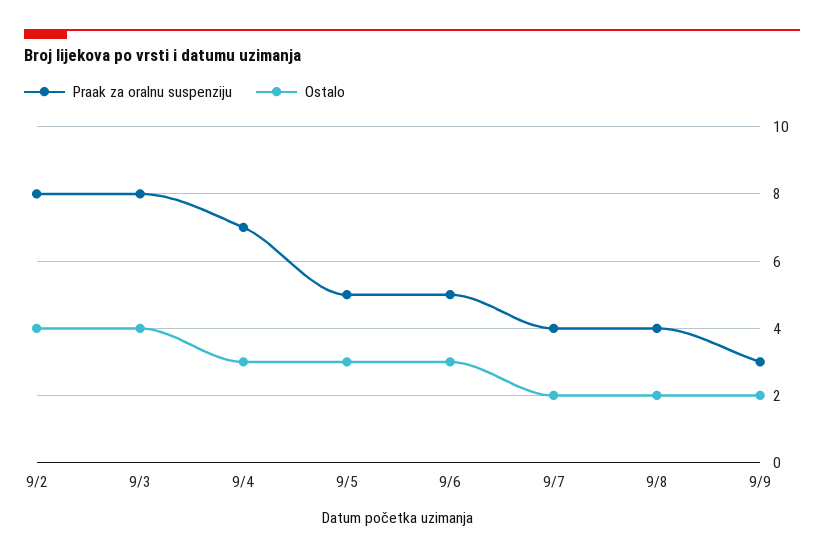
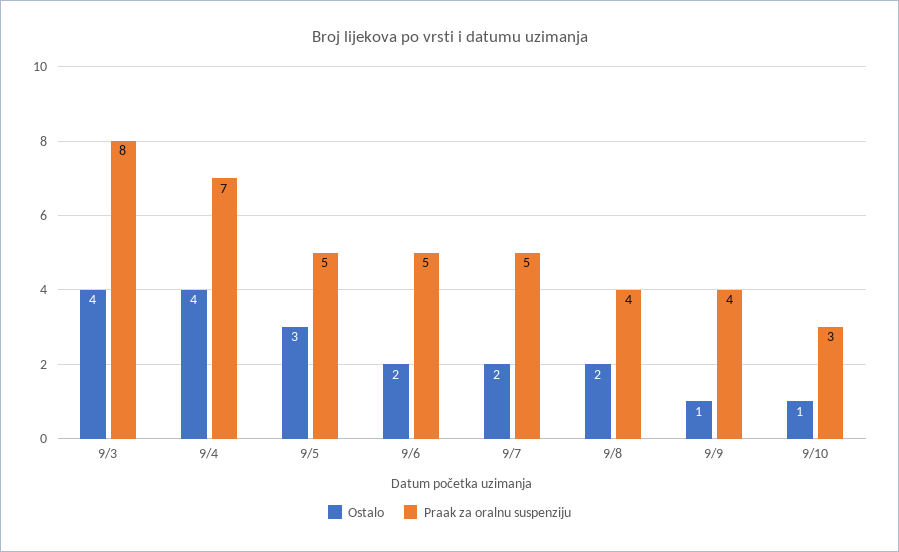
Praak za oralnu suspenziju, 9/2: 8 -> none
Ostalo, 9/2: 4 -> none
Ostalo, 9/4: 3 -> 4
Ostalo, 9/6: 3 -> 2
Praak za oralnu suspenziju, 9/7: 4 -> 5
Praak za oralnu suspenziju, 9/9: 3 -> 4
Ostalo, 9/9: 2 -> 1
Ostalo, 9/10: none -> 1
Praak za oralnu suspenziju, 9/10: none -> 3

